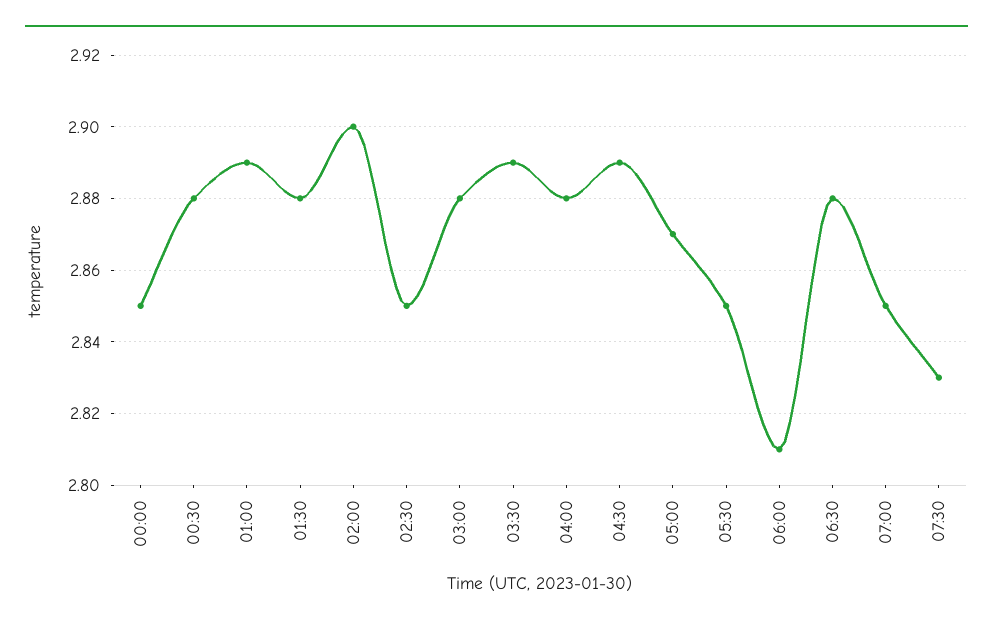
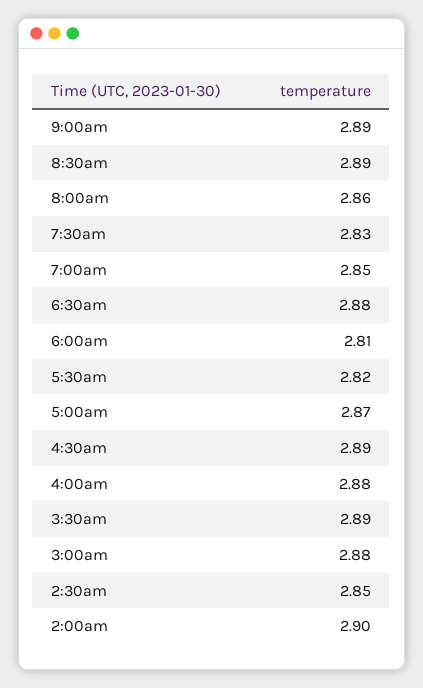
00:00: 2.85 -> none
00:30: 2.88 -> none
01:00: 2.89 -> none
01:30: 2.88 -> none
05:30: 2.85 -> 2.82
9:00am: none -> 2.89
8:30am: none -> 2.89
8:00am: none -> 2.86

